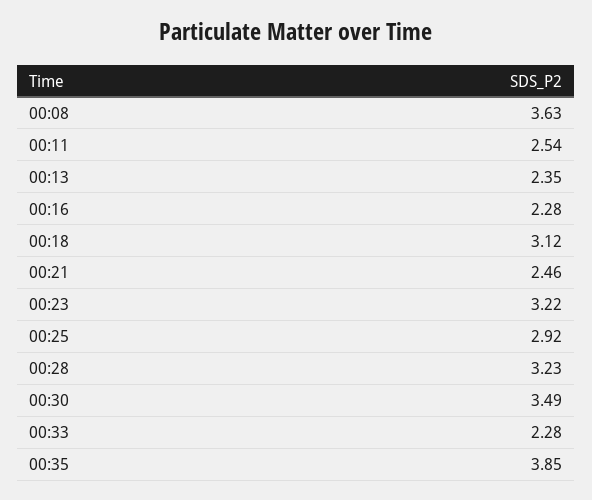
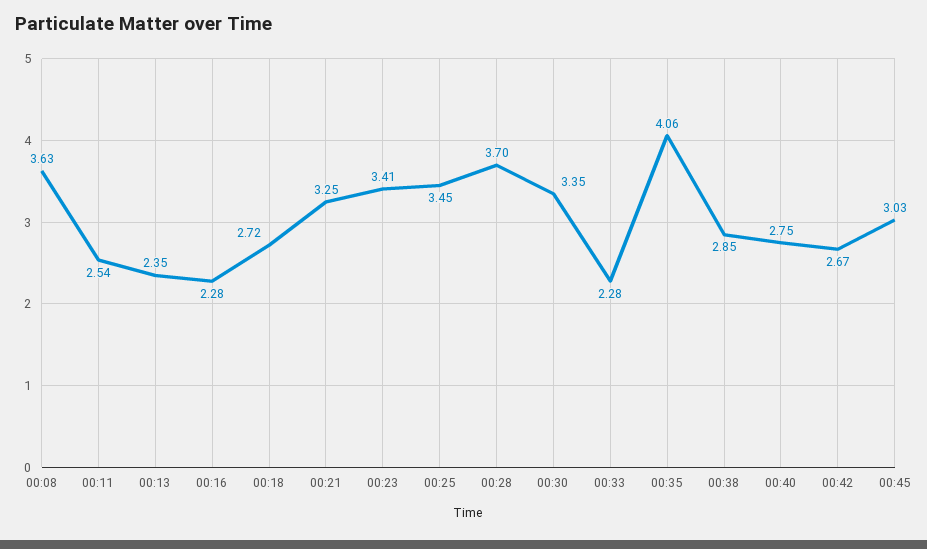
00:18: 3.12 -> 2.72
00:21: 2.46 -> 3.25
00:23: 3.22 -> 3.41
00:25: 2.92 -> 3.45
00:28: 3.23 -> 3.7
00:30: 3.49 -> 3.35
00:35: 3.85 -> 4.06
00:38: none -> 2.85
00:40: none -> 2.75
00:42: none -> 2.67
00:45: none -> 3.03

